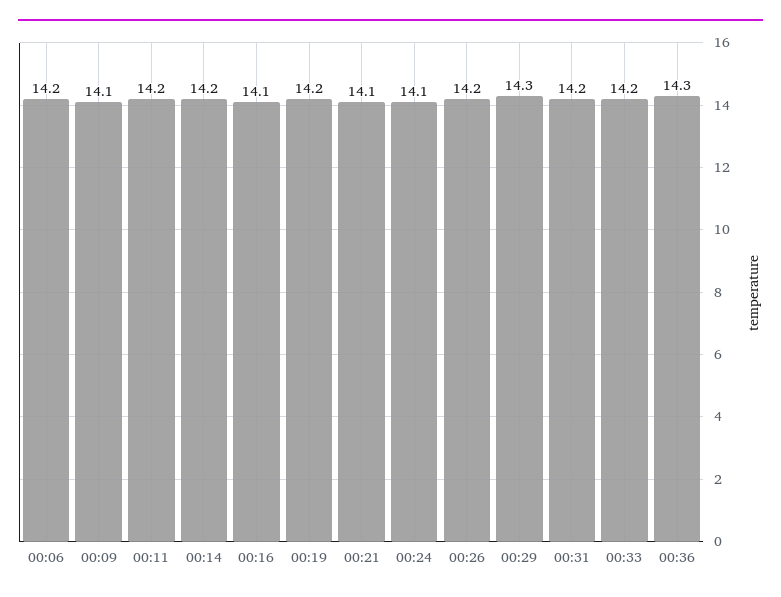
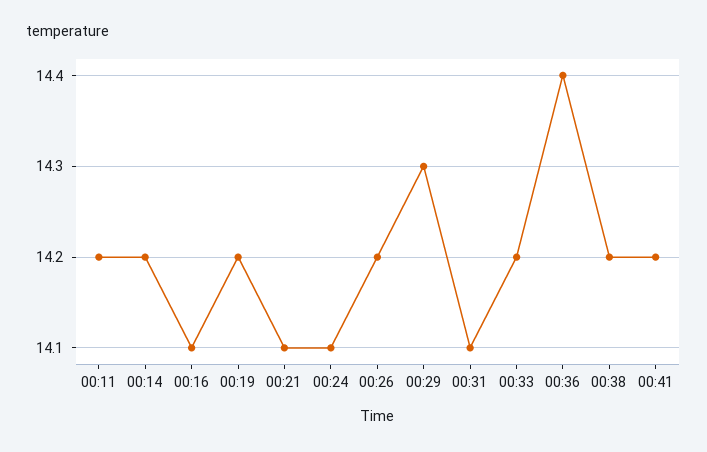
00:06: 14.2 -> none
00:09: 14.1 -> none
00:31: 14.2 -> 14.1
00:36: 14.3 -> 14.4
00:38: none -> 14.2
00:41: none -> 14.2

